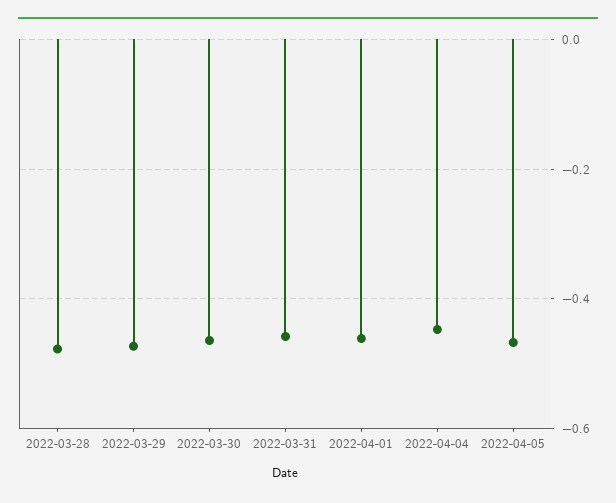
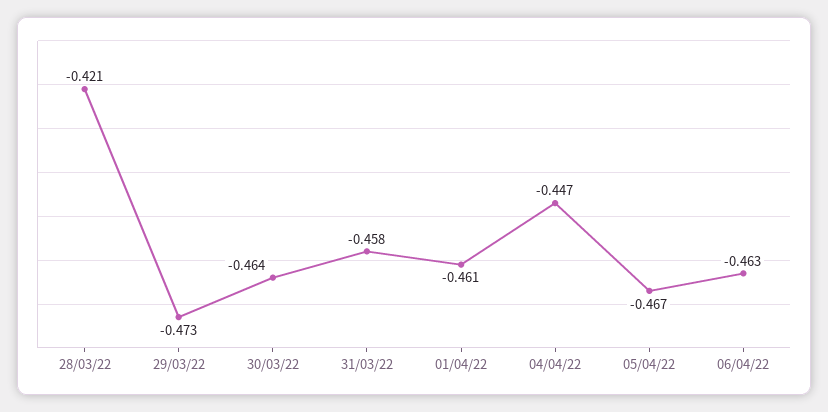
2022-03-28: -0.48 -> -0.421
06/04/22: none -> -0.463

